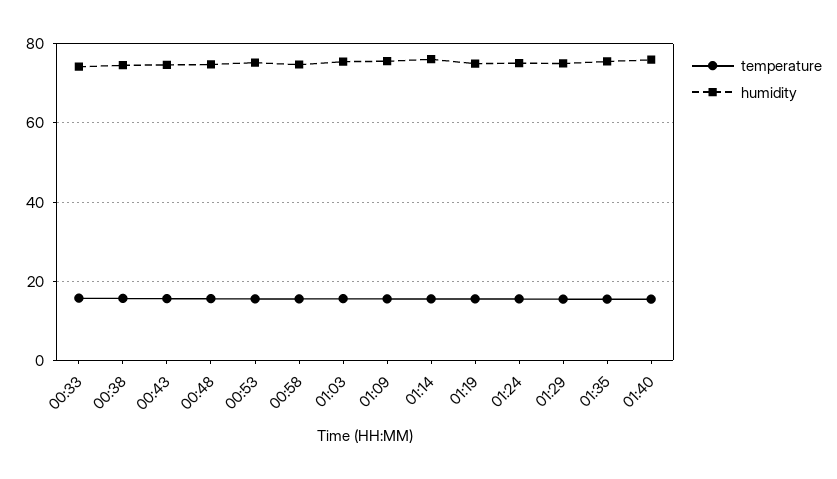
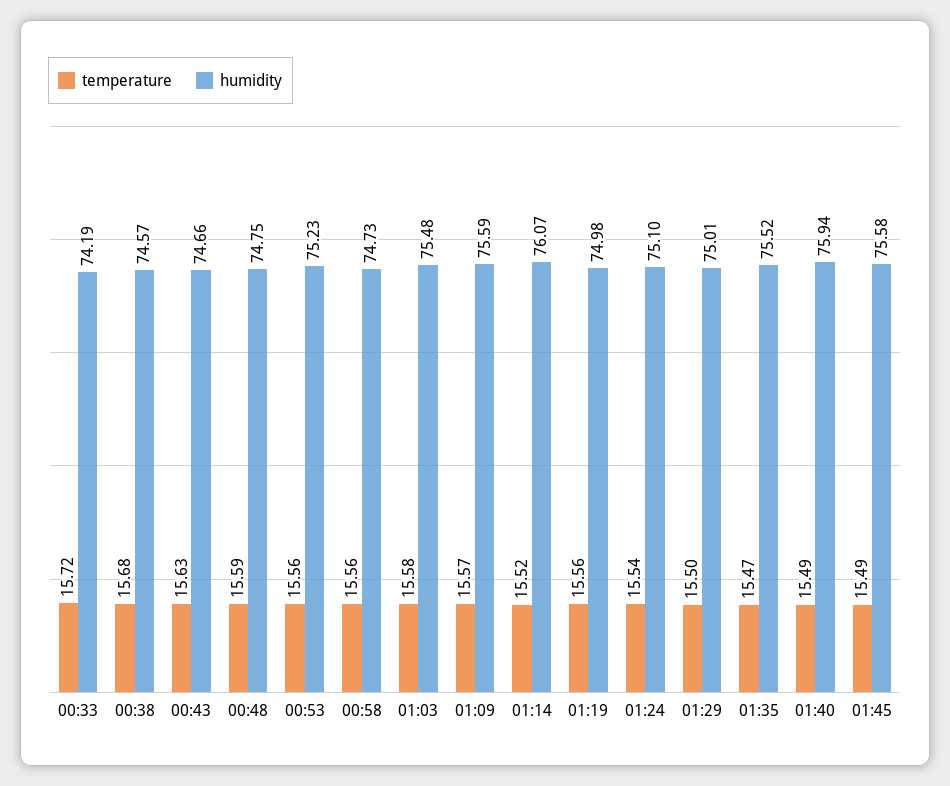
temperature, 01:45: none -> 15.49
humidity, 01:45: none -> 75.58

